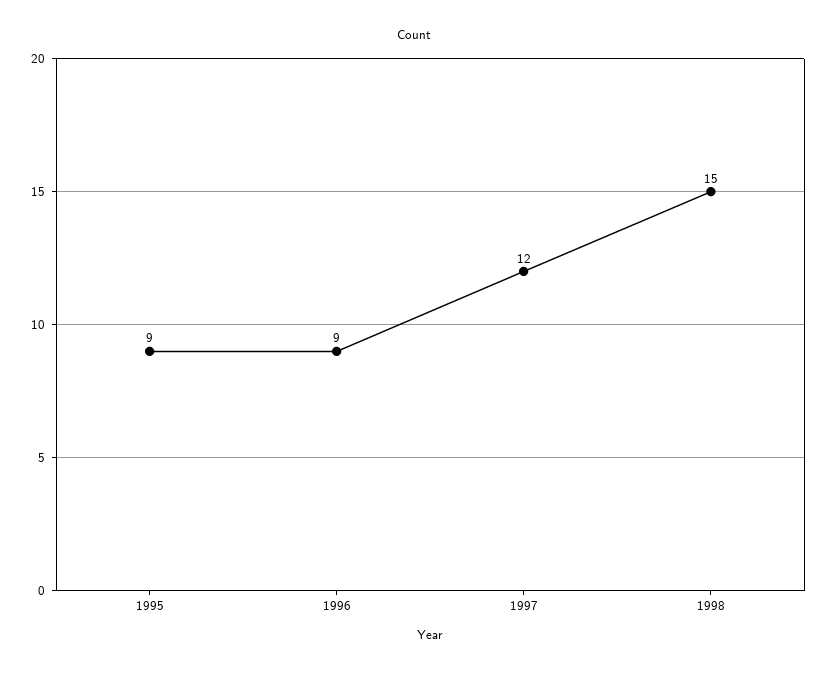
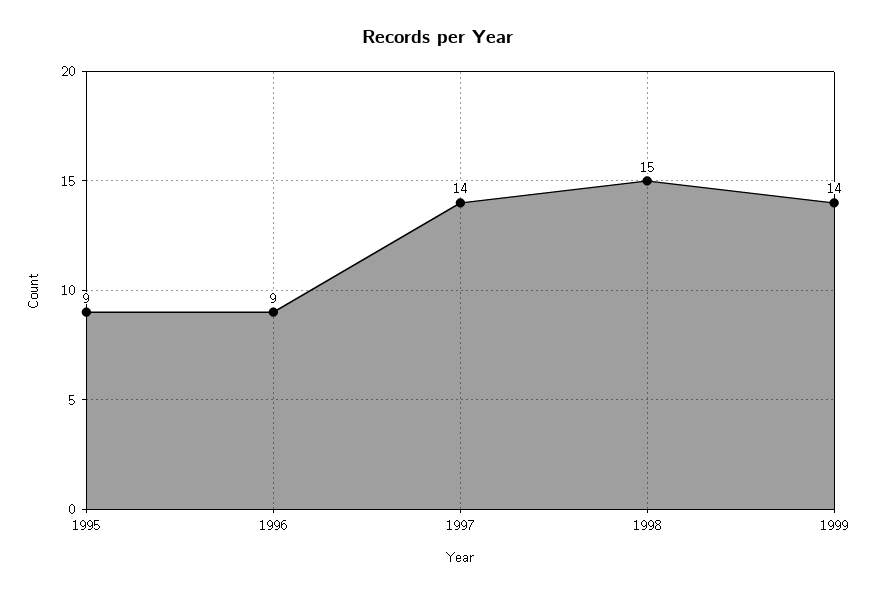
1997: 12 -> 14
1999: none -> 14

